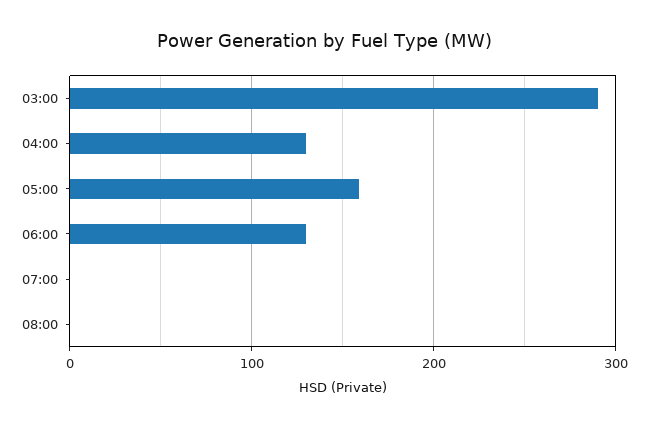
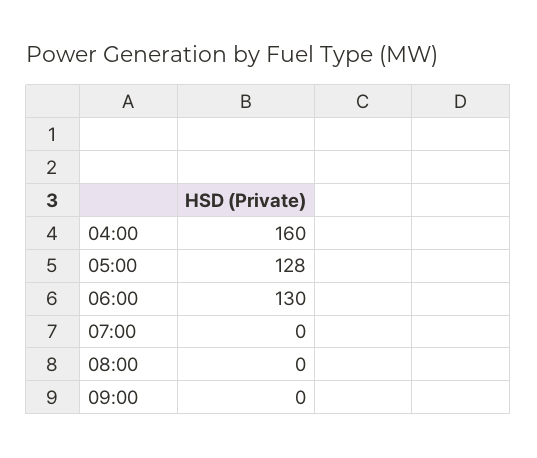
03:00: 290 -> none
04:00: 130 -> 160
05:00: 160 -> 128
09:00: none -> 0

